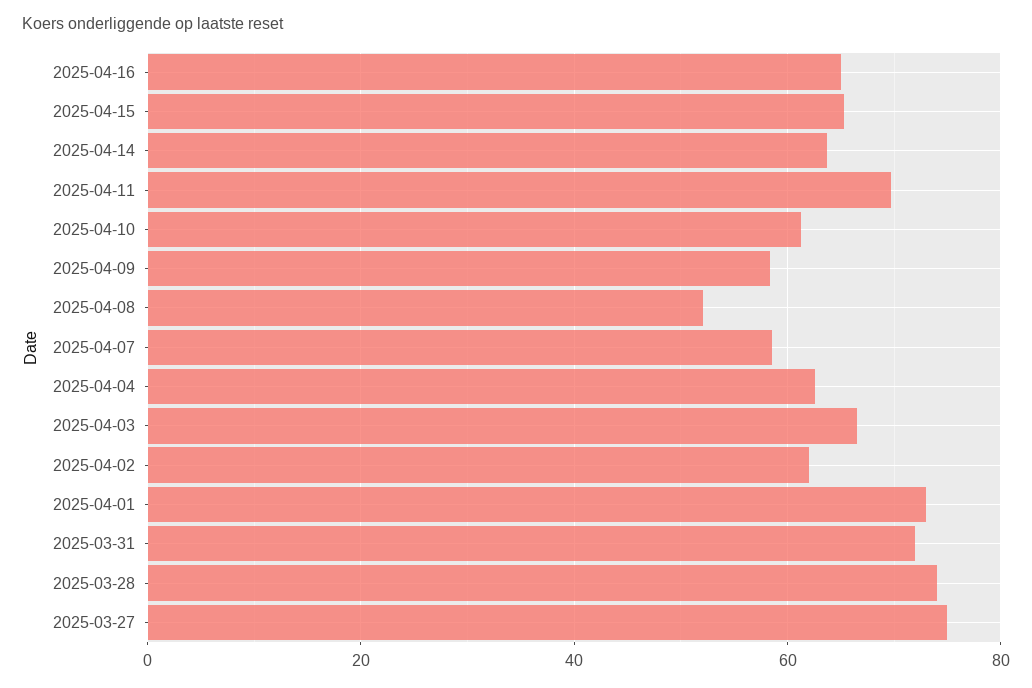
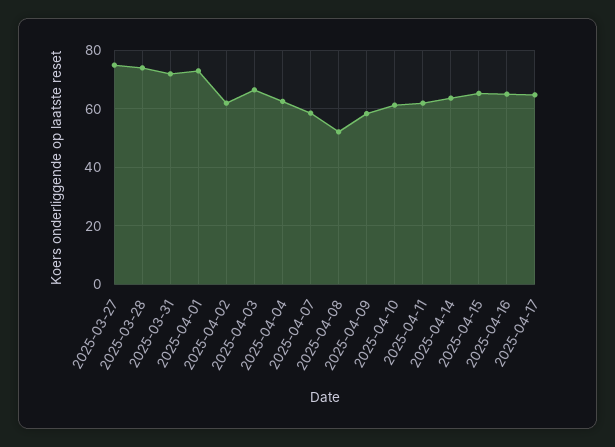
2025-04-11: 70 -> 62.5
2025-04-17: none -> 65

